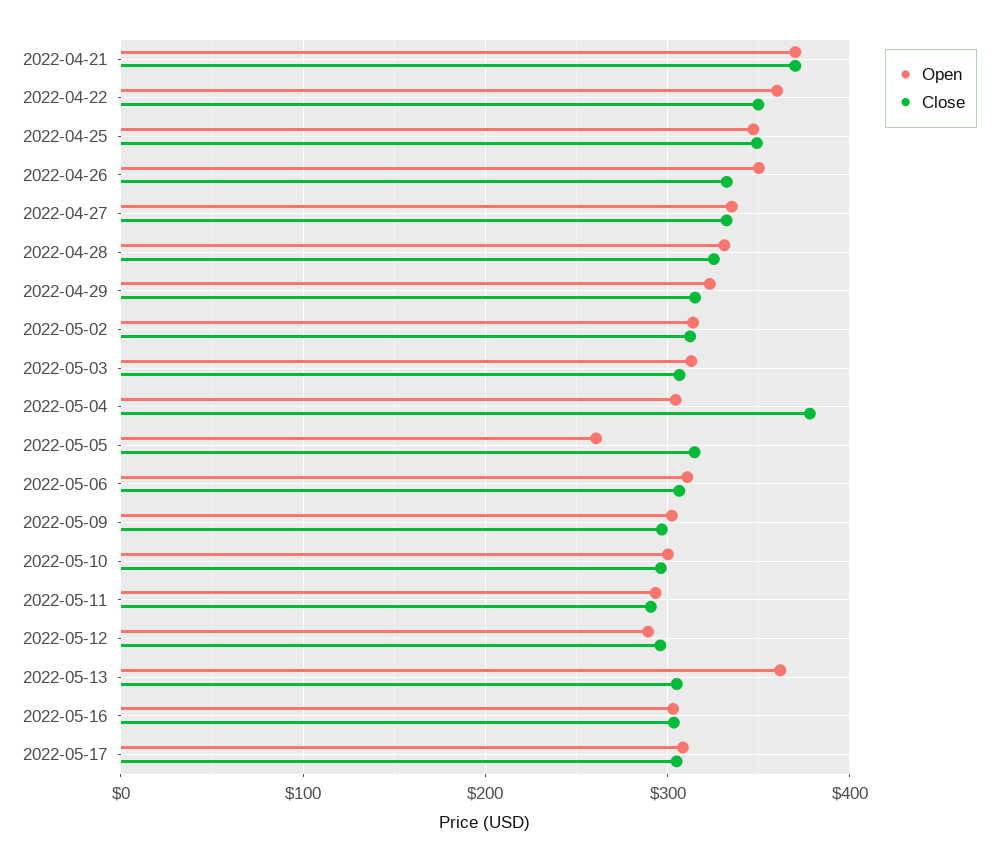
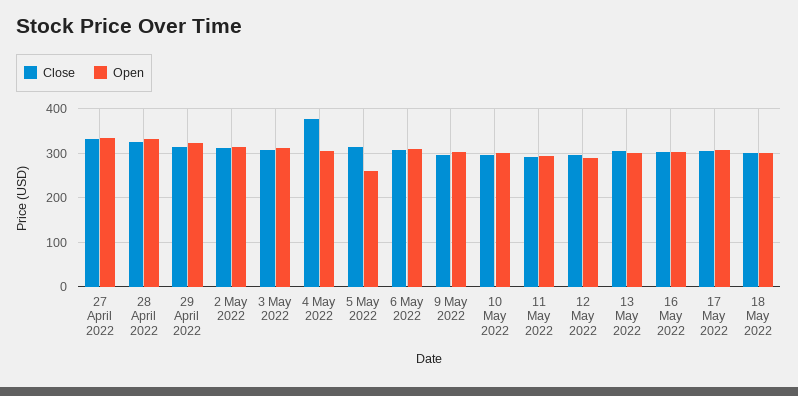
Open, 2022-04-21: 370 -> none
Close, 2022-04-21: 370 -> none
Open, 2022-04-22: 360 -> none
Close, 2022-04-22: 350 -> none
Open, 2022-04-25: 350 -> none
Close, 2022-04-25: 350 -> none
Open, 2022-04-26: 350 -> none
Close, 2022-04-26: 330 -> none
Open, 2022-05-13: 360 -> 300
Close, 18 May 2022: none -> 300
Open, 18 May 2022: none -> 300

